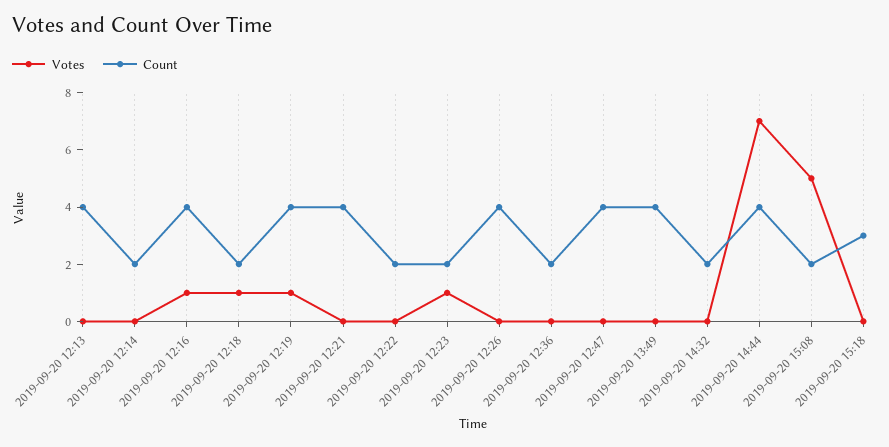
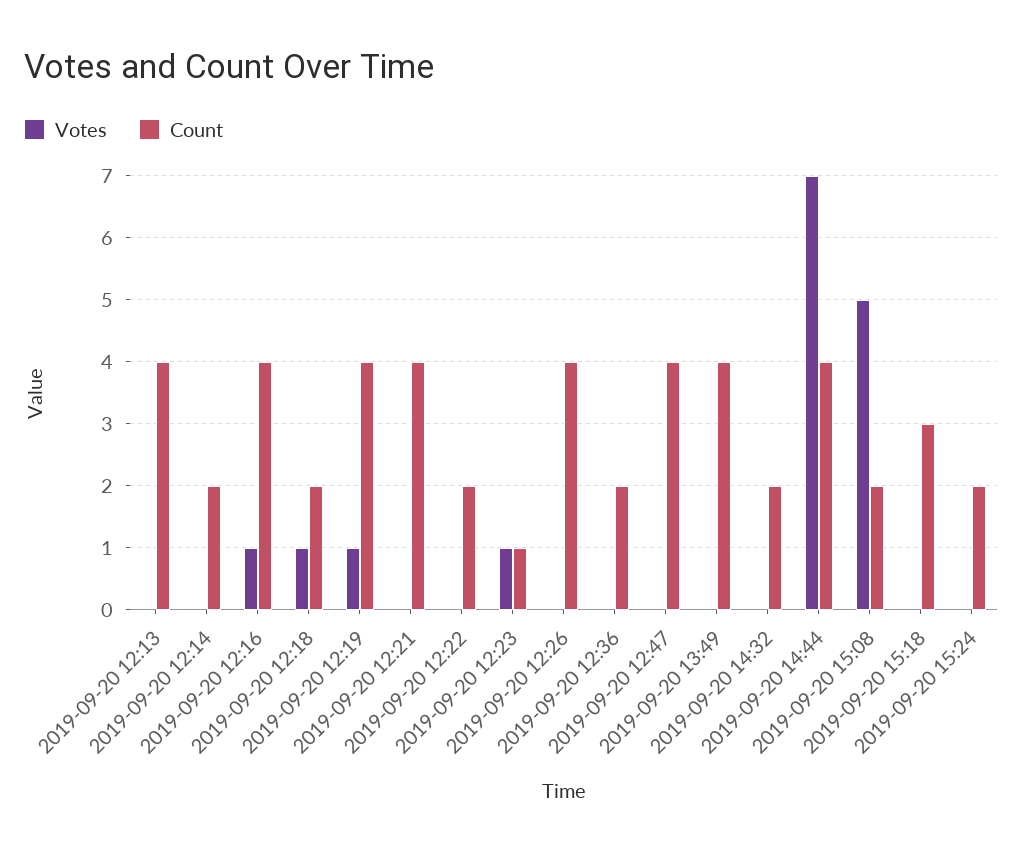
Count, 2019-09-20 12:23: 2 -> 1
Votes, 2019-09-20 15:24: none -> 0
Count, 2019-09-20 15:24: none -> 2

